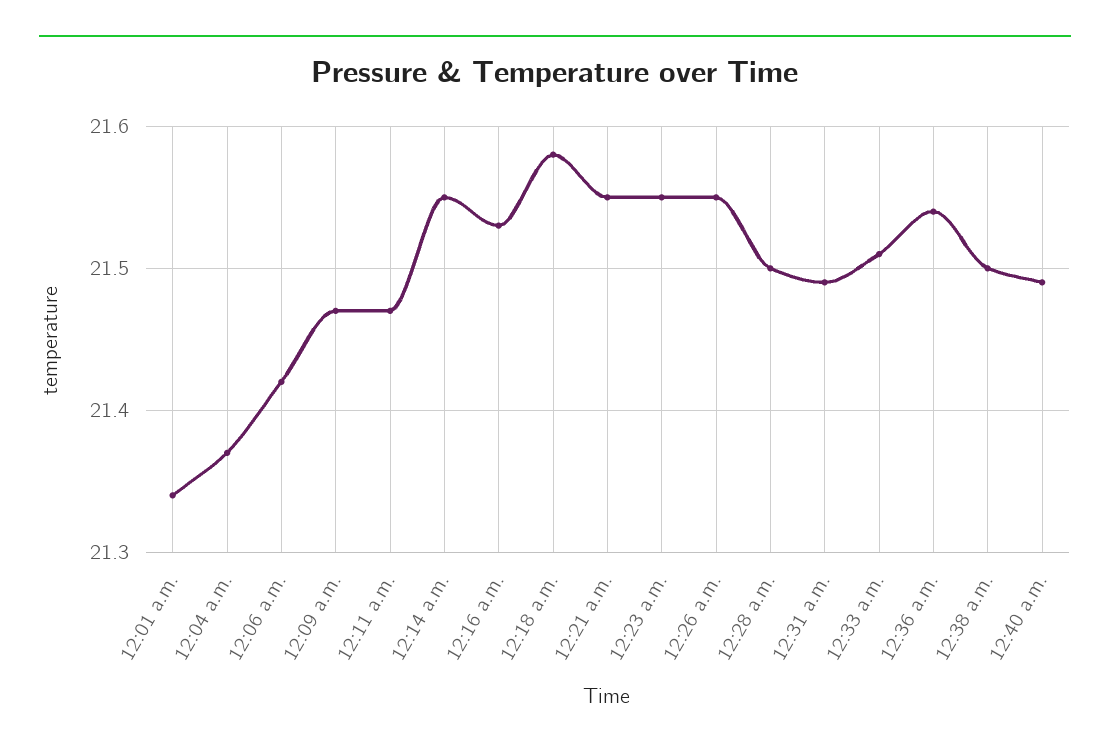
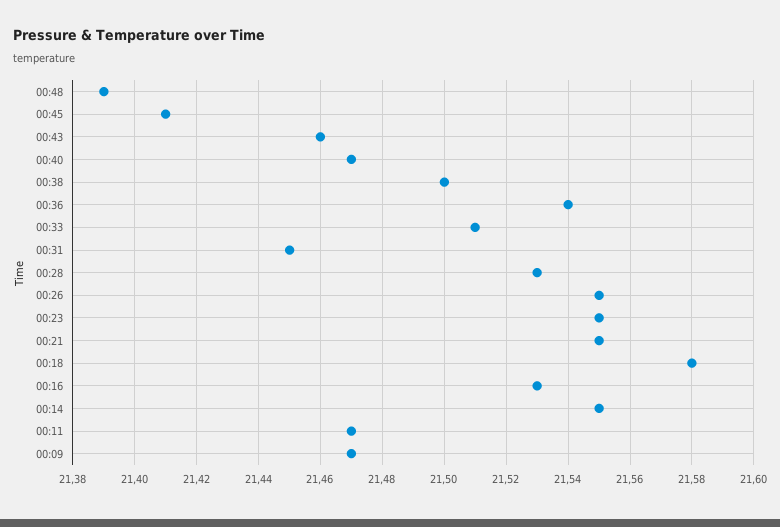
12:01 a.m.: 21.34 -> none
12:04 a.m.: 21.37 -> none
12:06 a.m.: 21.42 -> none
12:28 a.m.: 21.5 -> 21.53
12:31 a.m.: 21.49 -> 21.45
12:40 a.m.: 21.49 -> 21.47
00:48: none -> 21.39
00:45: none -> 21.41
00:43: none -> 21.46

